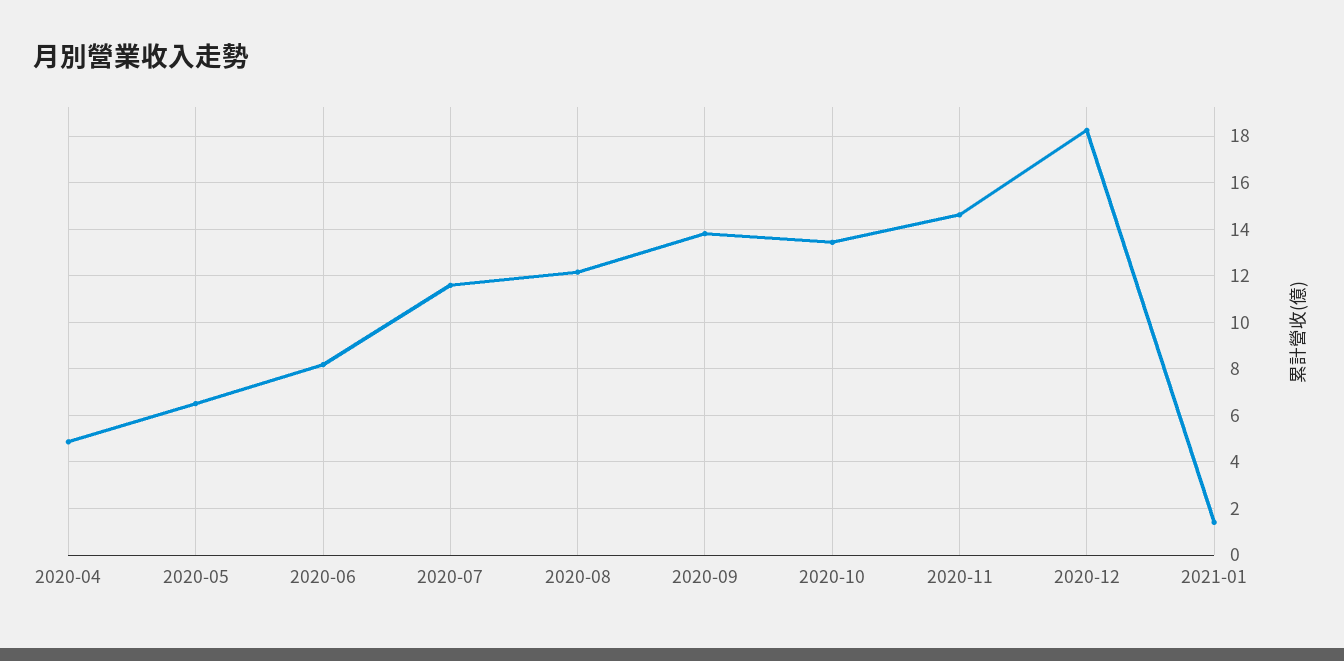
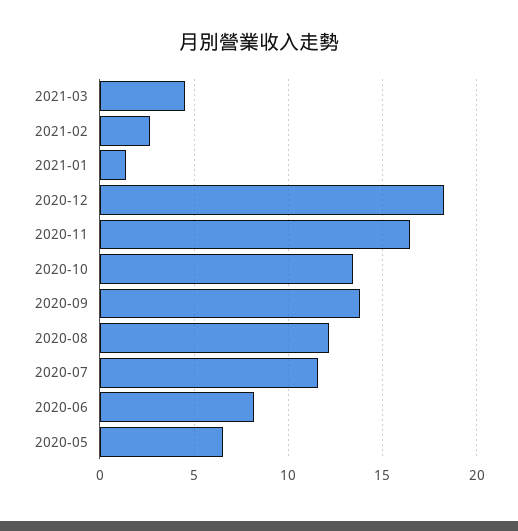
2020-04: 5 -> none
2020-11: 14.5 -> 16.5
2021-03: none -> 4.5
2021-02: none -> 2.5

